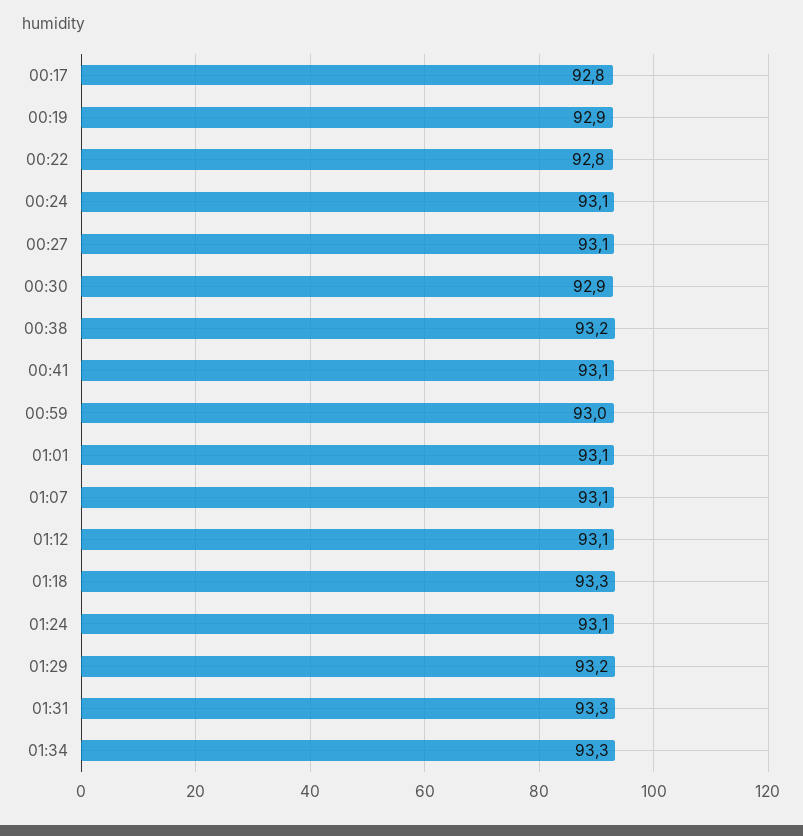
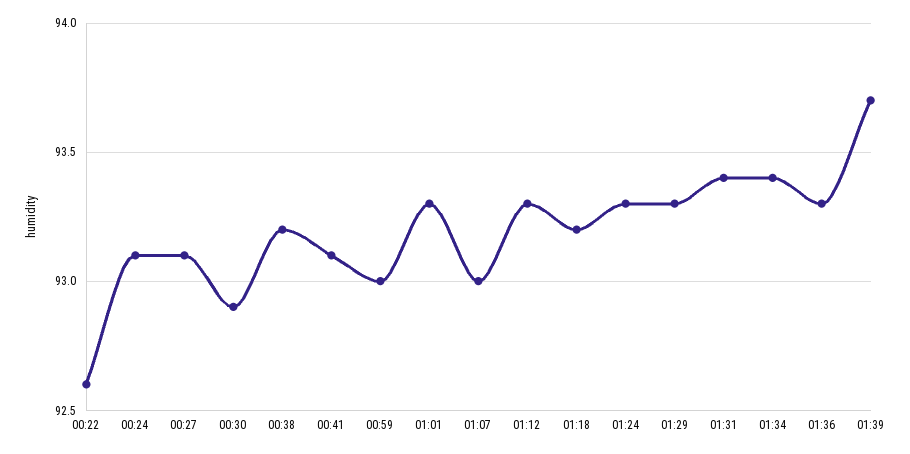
00:17: 92.8 -> none
00:19: 92.9 -> none
00:22: 92.8 -> 92.6
01:01: 93.1 -> 93.3
01:07: 93.1 -> 93
01:12: 93.1 -> 93.3
01:18: 93.3 -> 93.2
01:24: 93.1 -> 93.3
01:29: 93.2 -> 93.3
01:31: 93.3 -> 93.4
01:34: 93.3 -> 93.4
01:36: none -> 93.3
01:39: none -> 93.7

